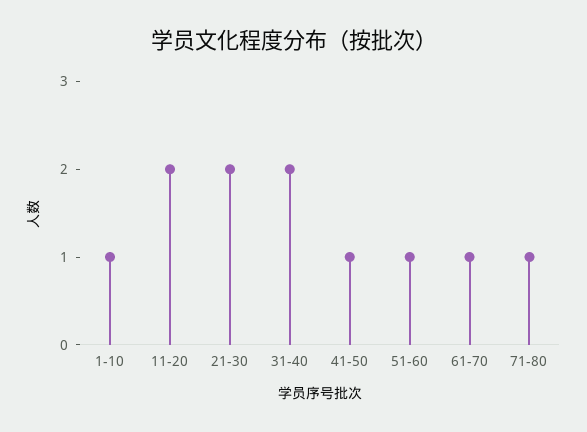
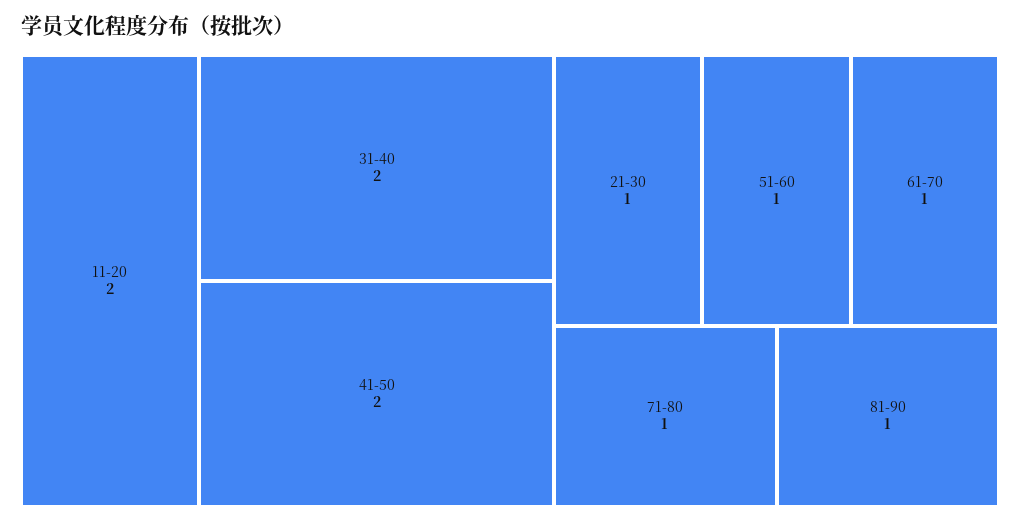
1-10: 1 -> none
21-30: 2 -> 1
41-50: 1 -> 2
81-90: none -> 1

